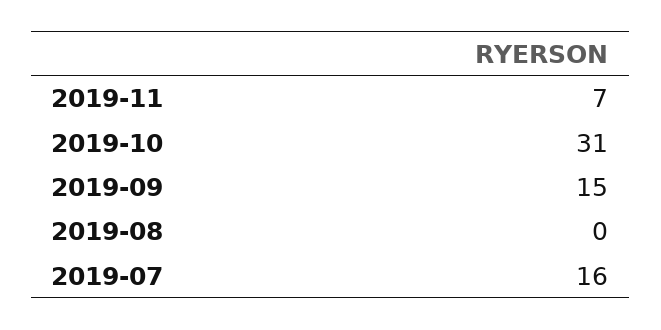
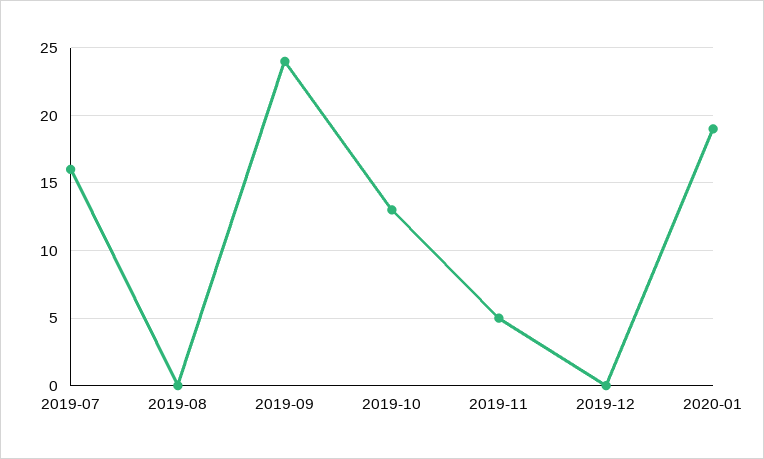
2019-11: 7 -> 5
2019-10: 31 -> 13
2019-09: 15 -> 24
2019-12: none -> 0
2020-01: none -> 19

